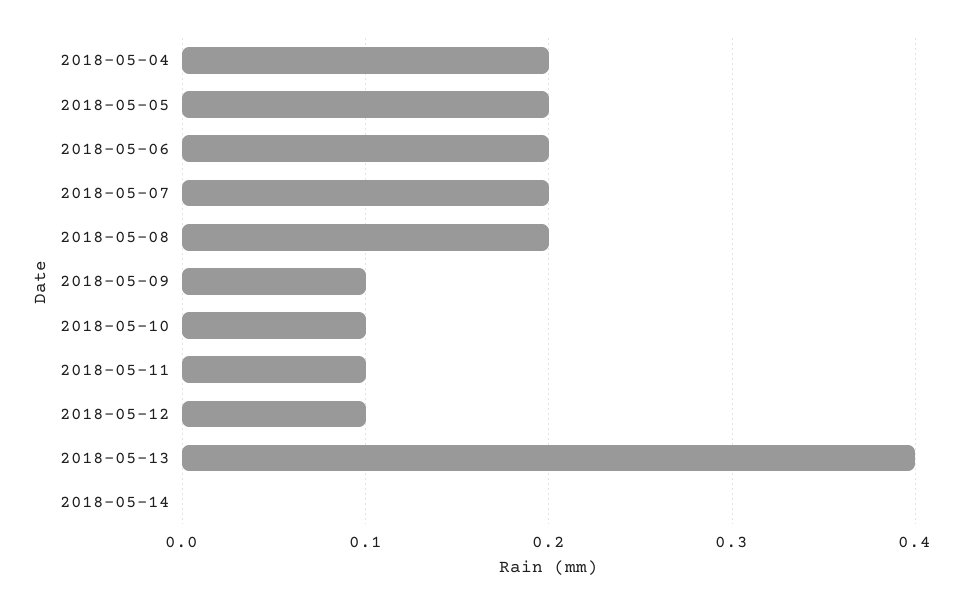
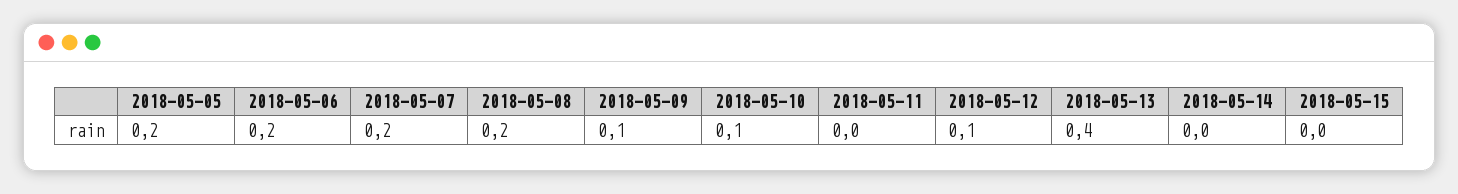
2018-05-04: 0.2 -> none
2018-05-11: 0.1 -> 0
2018-05-15: none -> 0

